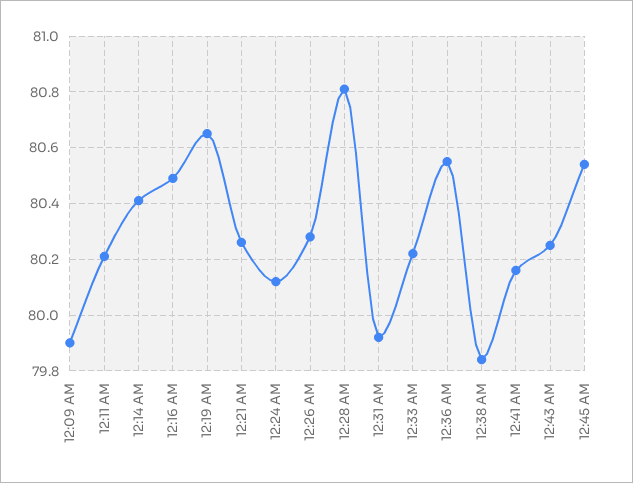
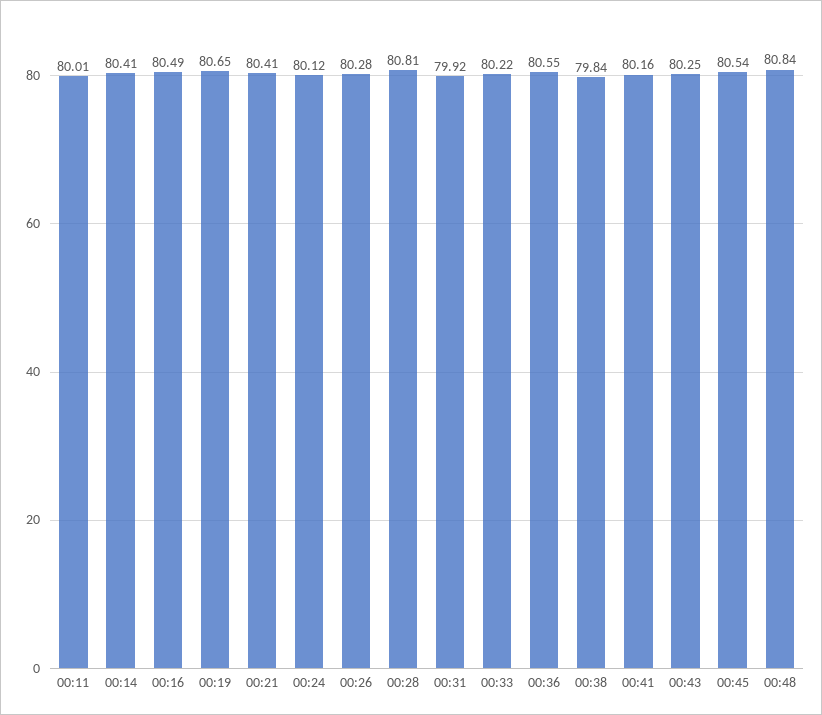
12:09 AM: 79.9 -> none
12:11 AM: 80.2 -> 80.01
12:21 AM: 80.25 -> 80.41
00:48: none -> 80.84

